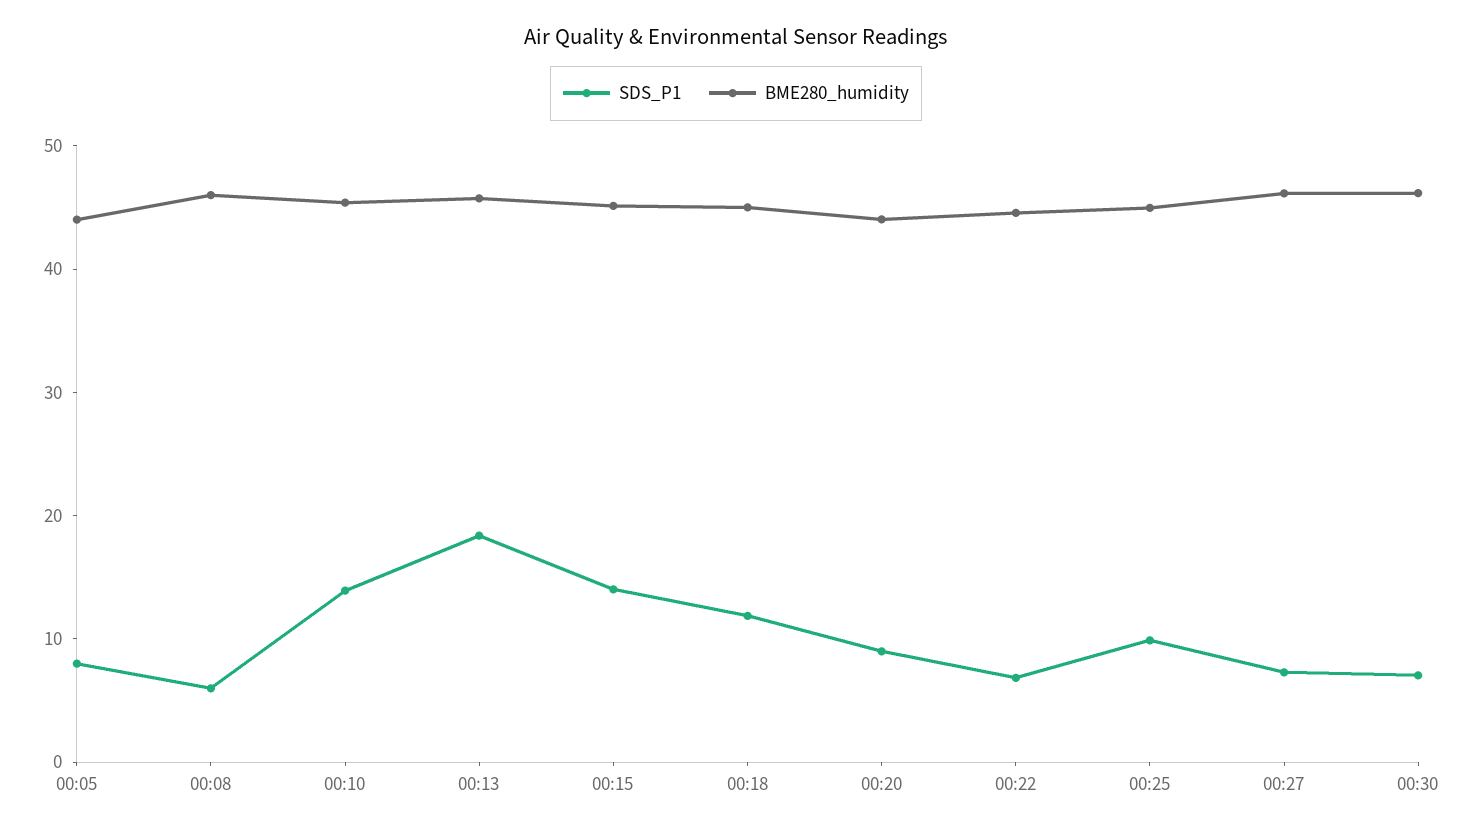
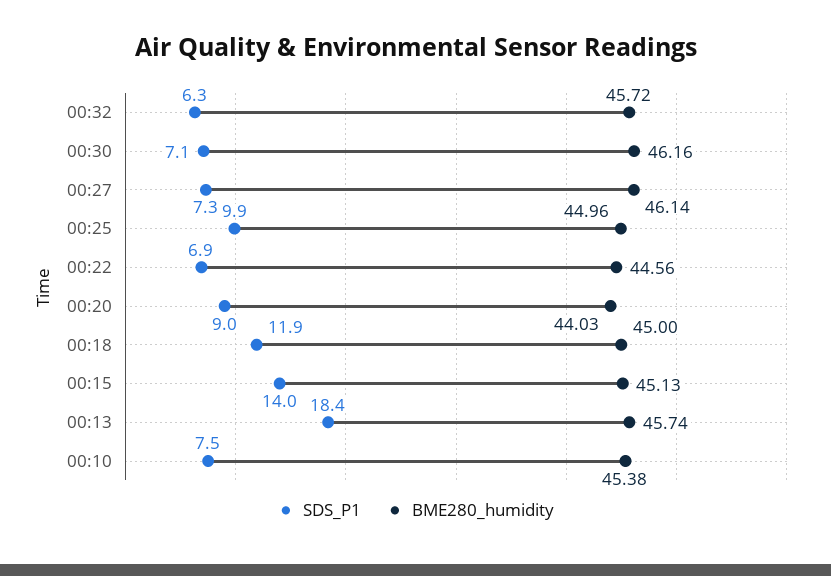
SDS_P1, 00:05: 8 -> none
BME280_humidity, 00:05: 44 -> none
SDS_P1, 00:08: 6 -> none
BME280_humidity, 00:08: 46 -> none
SDS_P1, 00:10: 14 -> 7.5
SDS_P1, 00:32: none -> 6.3
BME280_humidity, 00:32: none -> 45.72

